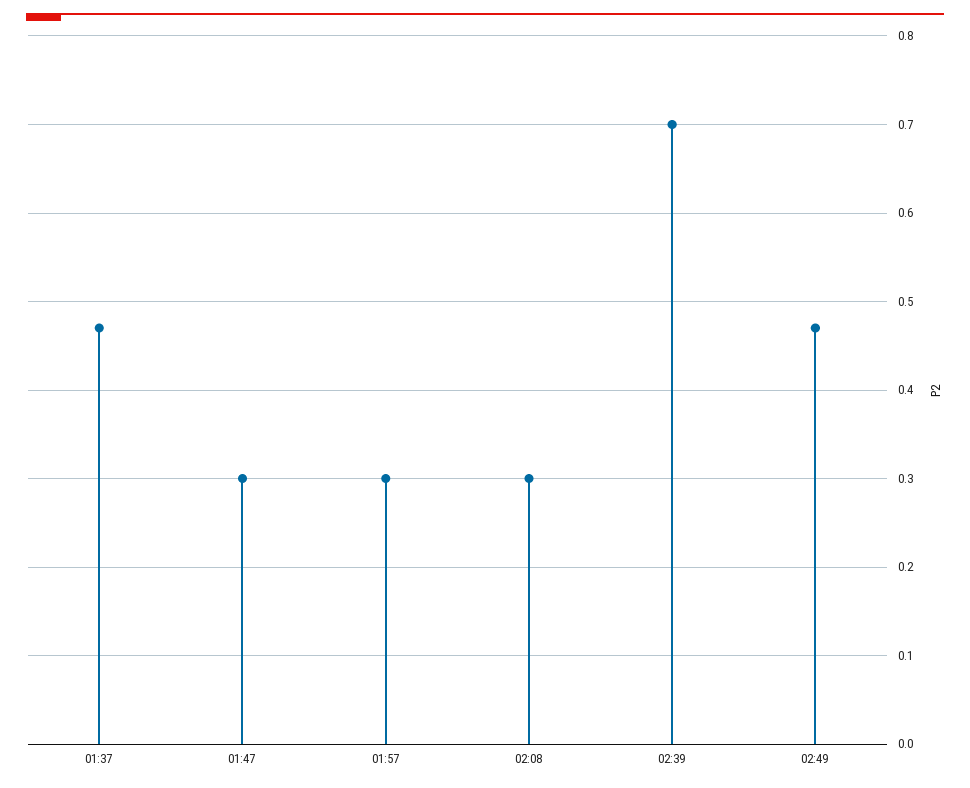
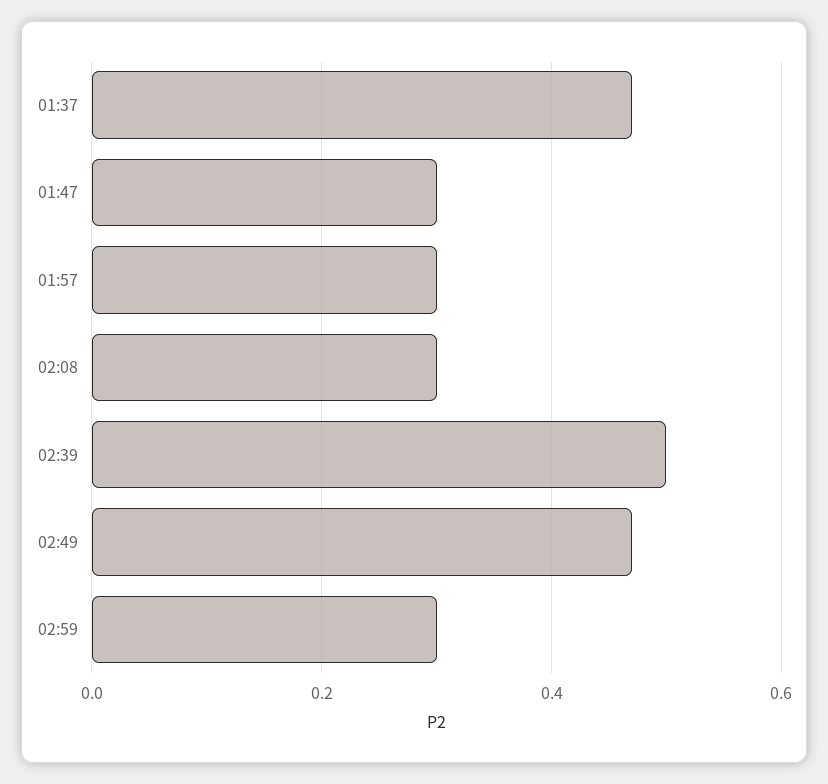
02:39: 0.7 -> 0.5
02:59: none -> 0.3

